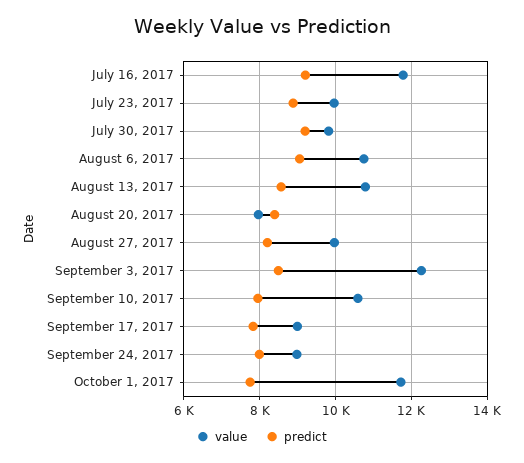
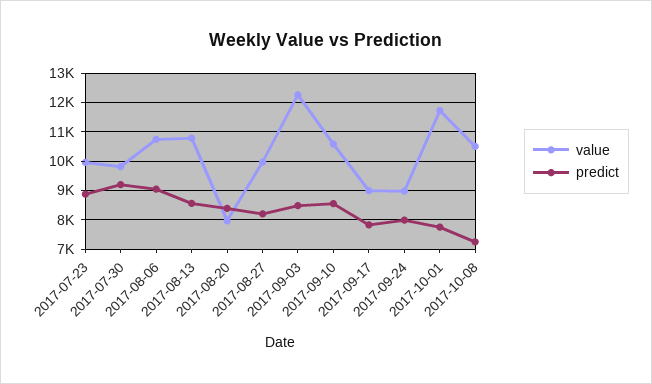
value, July 16, 2017: 11800 -> none
predict, July 16, 2017: 9200 -> none
predict, September 10, 2017: 8000 -> 8500
value, 2017-10-08: none -> 10500
predict, 2017-10-08: none -> 7250

